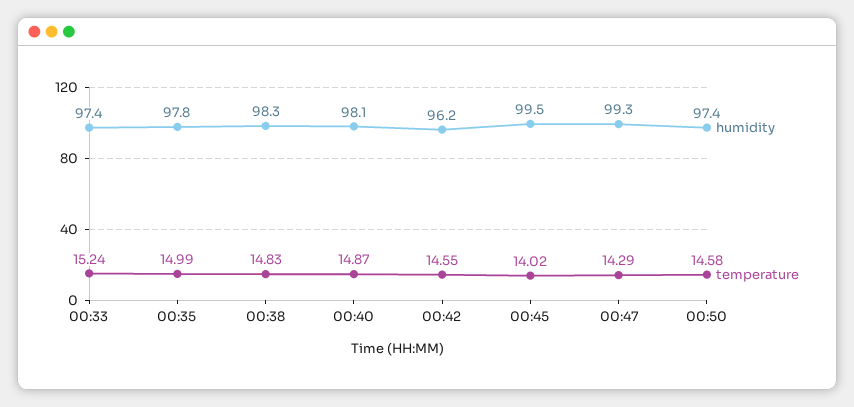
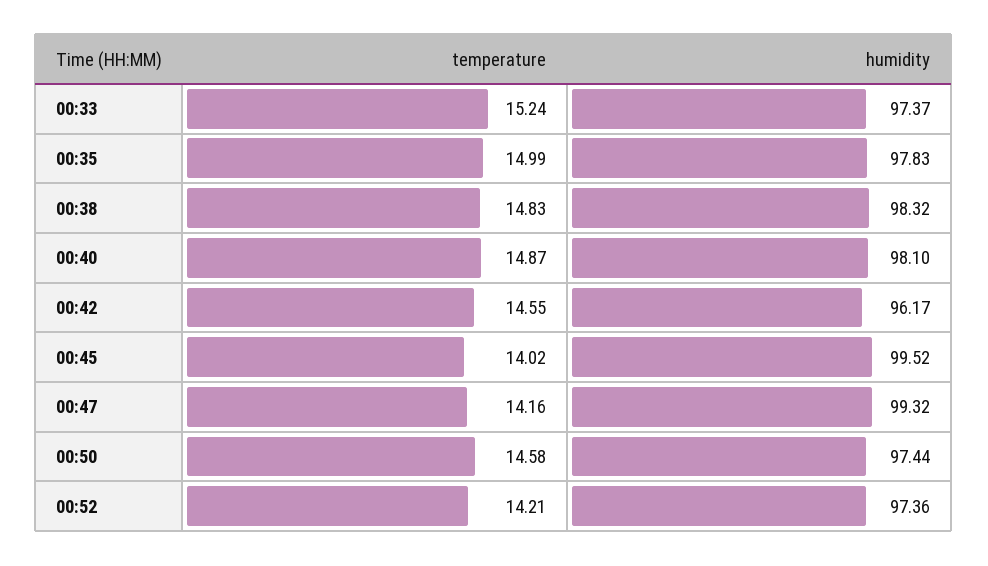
temperature, 00:47: 14.29 -> 14.16
temperature, 00:52: none -> 14.21
humidity, 00:52: none -> 97.36

